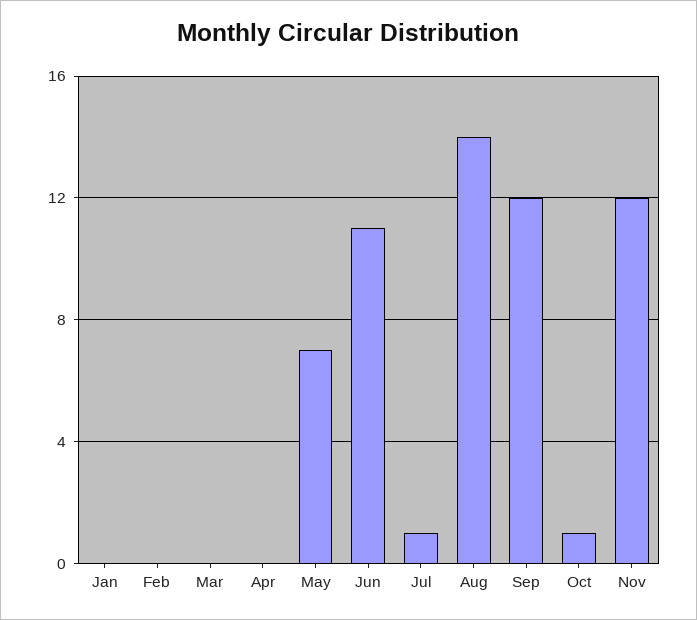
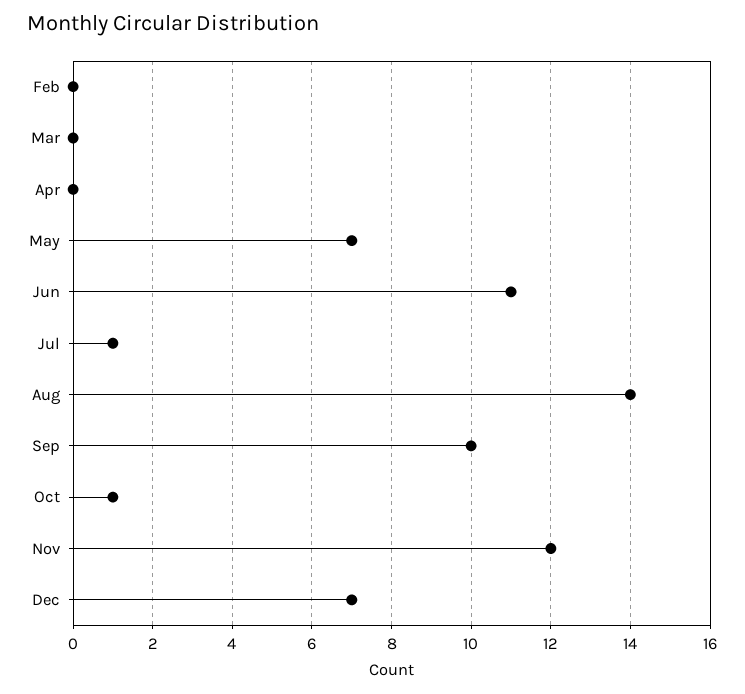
Jan: 0 -> none
Sep: 12 -> 10
Dec: none -> 7

